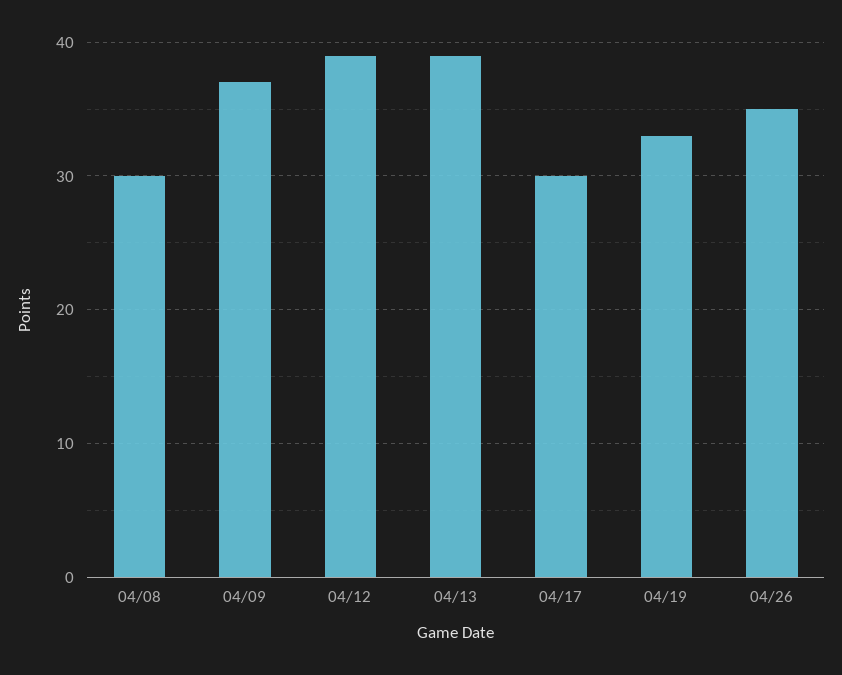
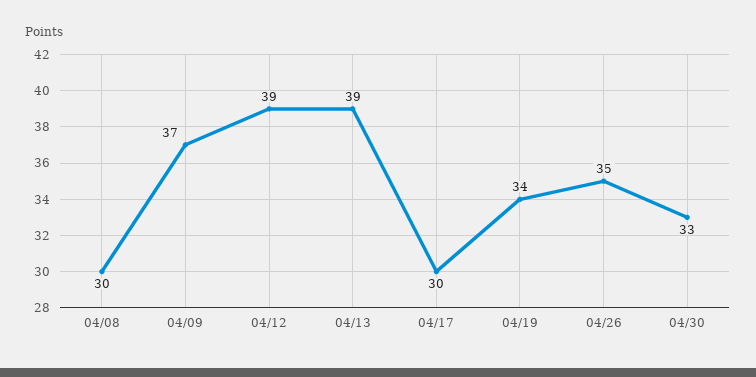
04/19: 33 -> 34
04/30: none -> 33

